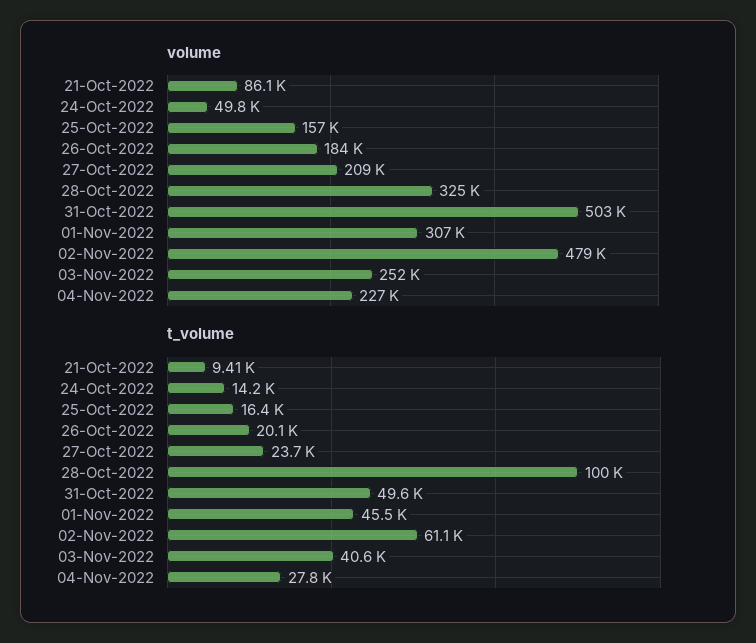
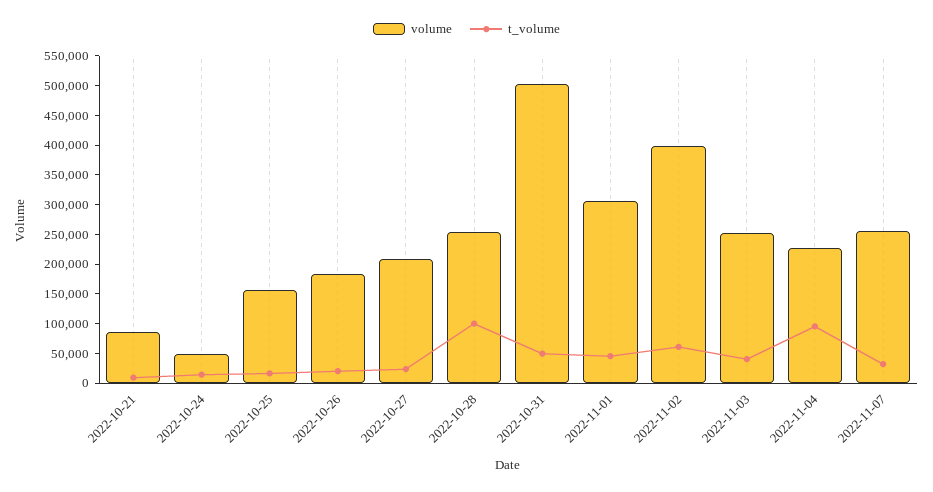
volume, 28-Oct-2022: 325000 -> 250000
volume, 02-Nov-2022: 479000 -> 400000
t_volume, 04-Nov-2022: 27800 -> 100000
volume, 2022-11-07: none -> 250000
t_volume, 2022-11-07: none -> 25000

